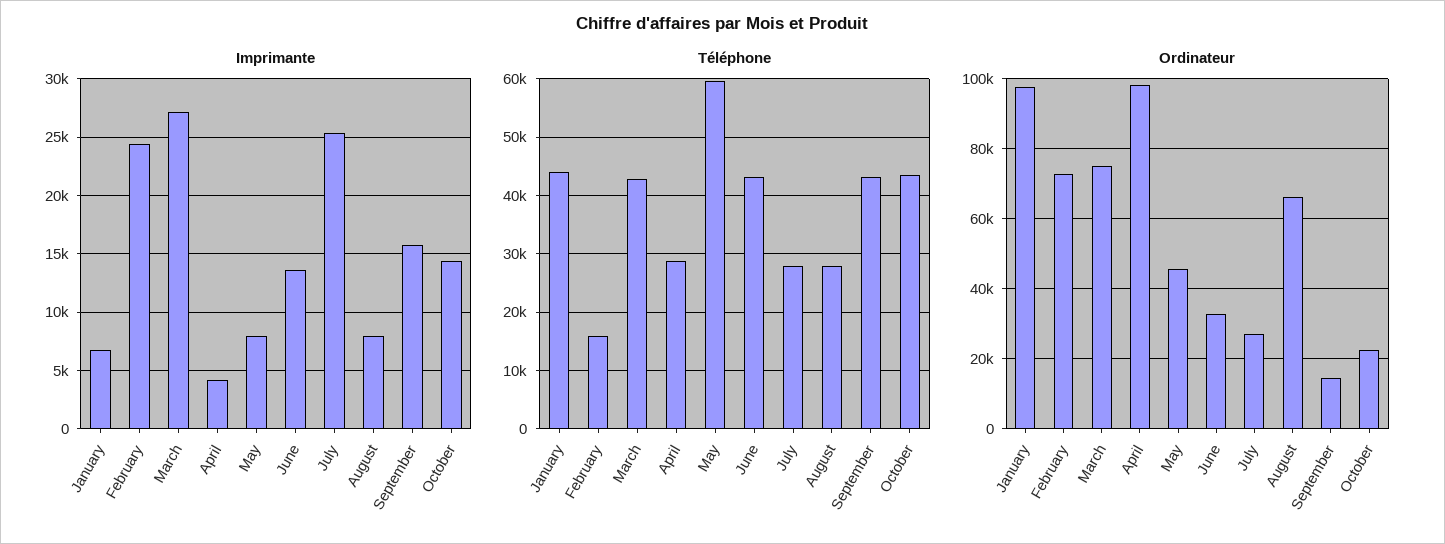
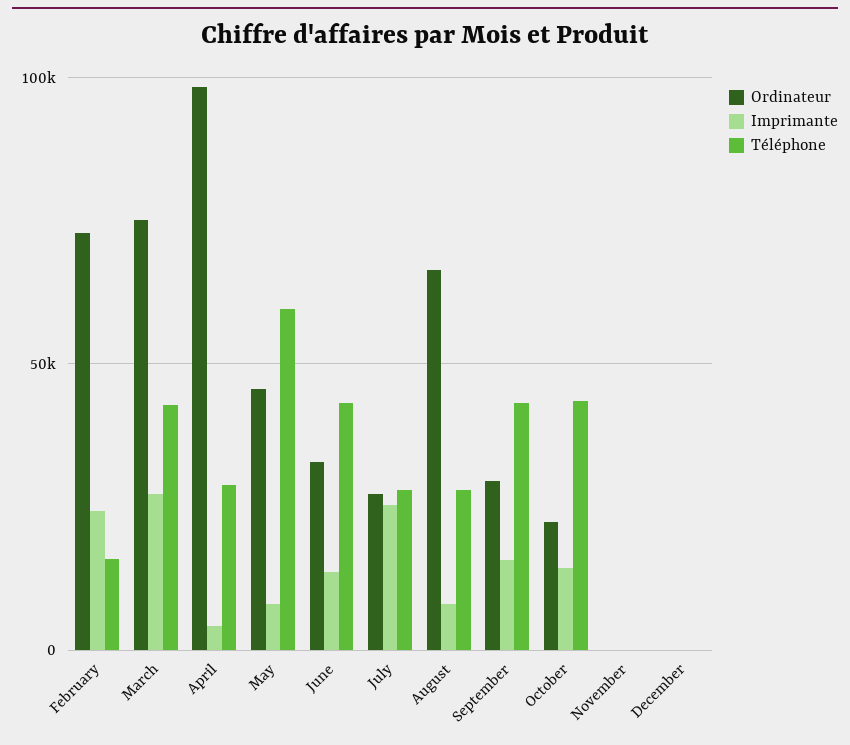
Imprimante, January: 7000 -> none
Téléphone, January: 44000 -> none
Ordinateur, January: 98000 -> none
Ordinateur, September: 14000 -> 30000
Ordinateur, November: none -> 0
Imprimante, November: none -> 0
Téléphone, November: none -> 0
Ordinateur, December: none -> 0
Imprimante, December: none -> 0
Téléphone, December: none -> 0

